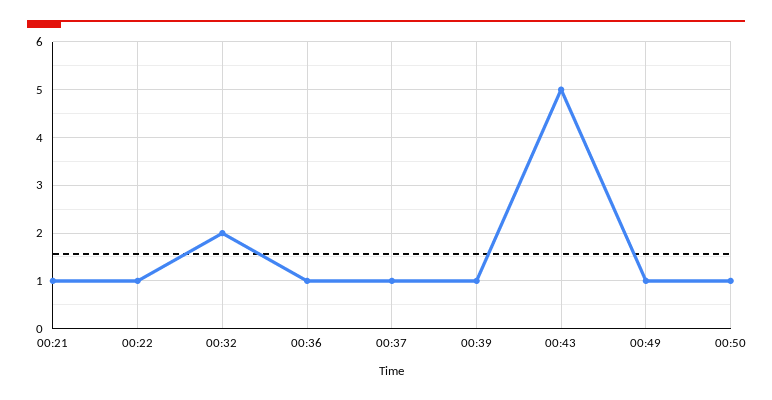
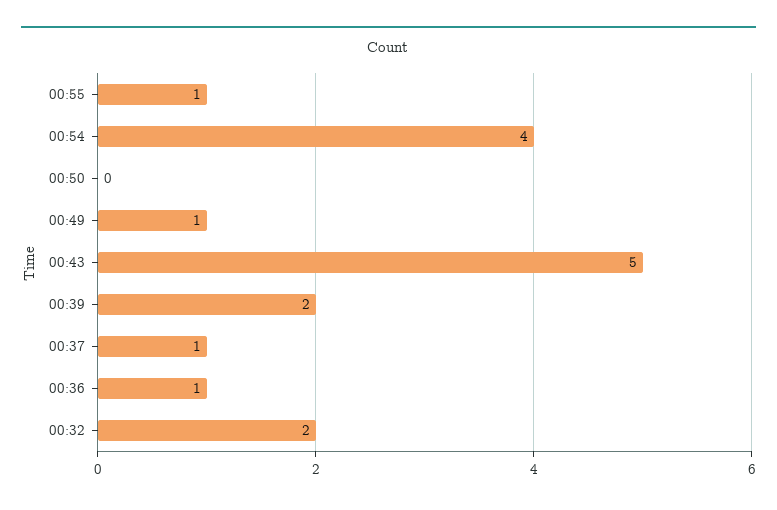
00:21: 1 -> none
00:22: 1 -> none
00:39: 1 -> 2
00:50: 1 -> 0
00:55: none -> 1
00:54: none -> 4

